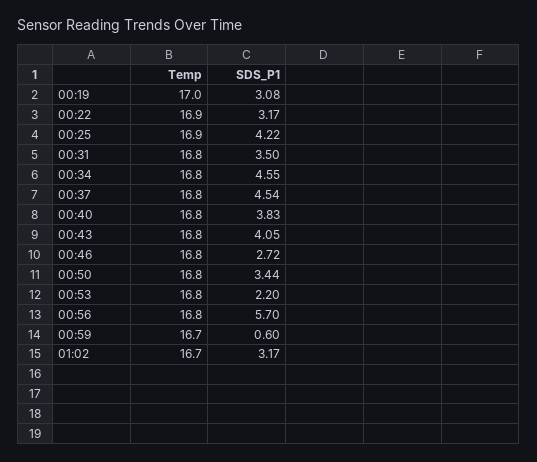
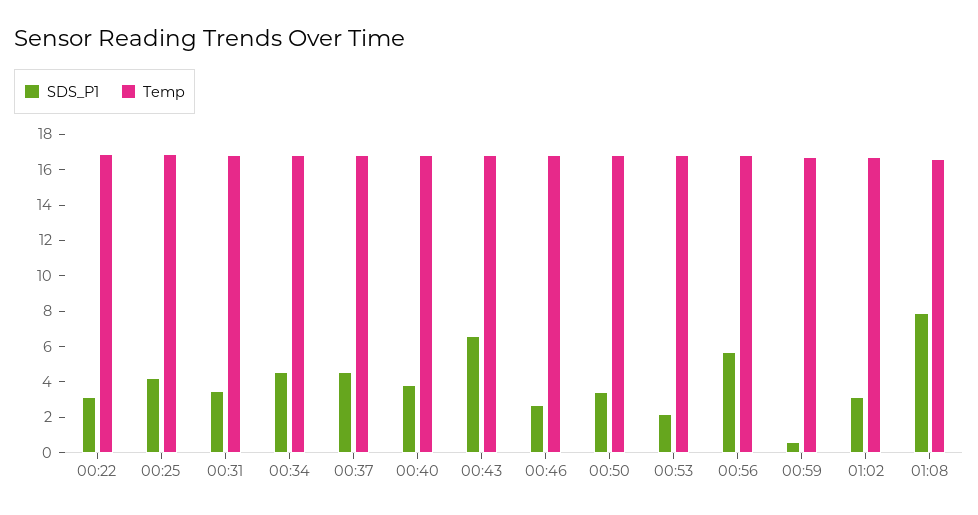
Temp, 00:19: 17 -> none
SDS_P1, 00:19: 3.08 -> none
SDS_P1, 00:43: 4.05 -> 6.5
SDS_P1, 01:08: none -> 8
Temp, 01:08: none -> 16.5

